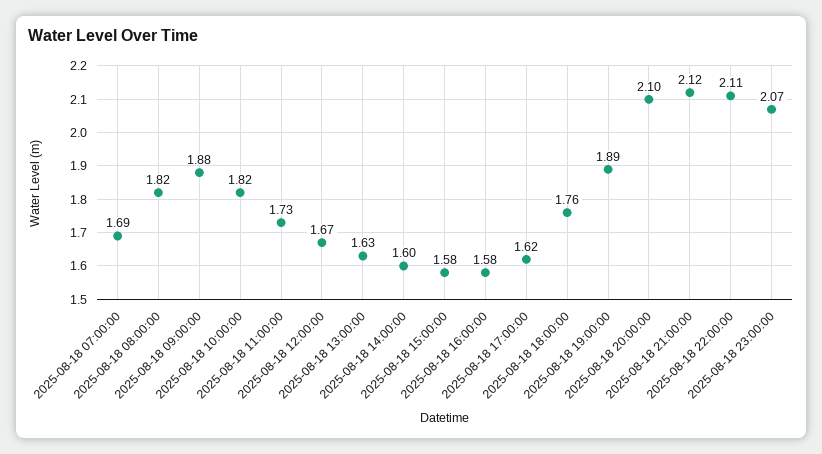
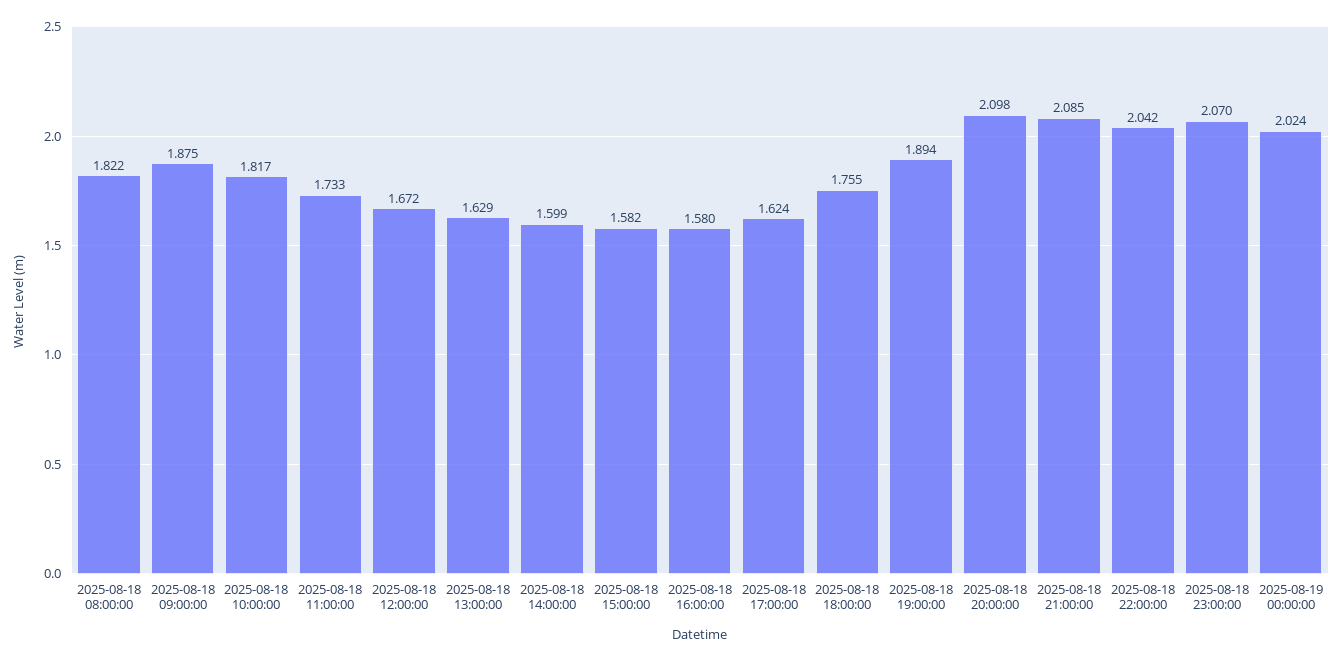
2025-08-18 07:00:00: 1.69 -> none
2025-08-18 21:00:00: 2.12 -> 2.085
2025-08-18 22:00:00: 2.11 -> 2.042
2025-08-19 00:00:00: none -> 2.024

